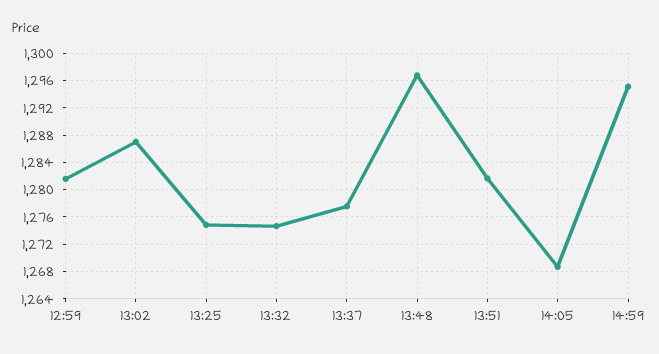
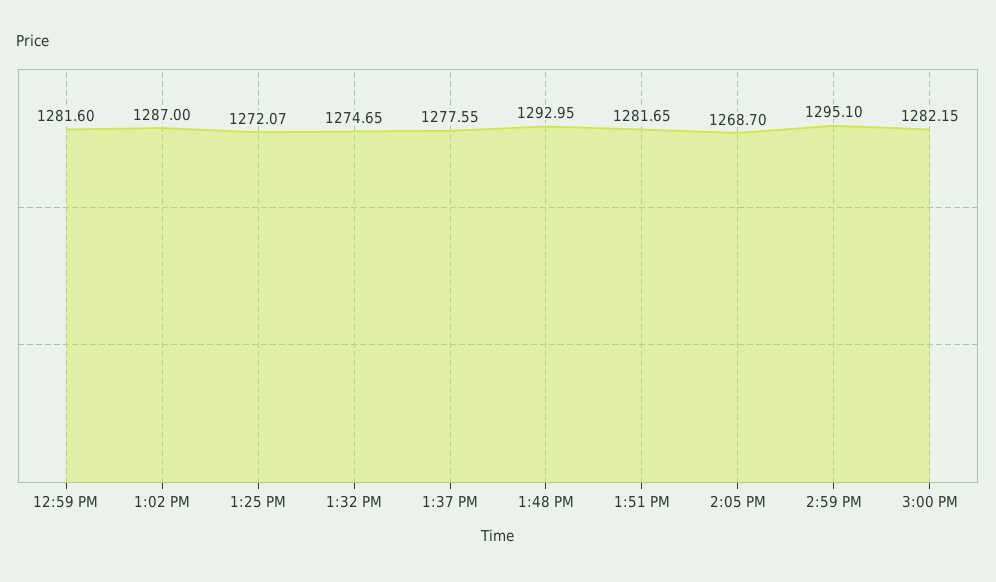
13:25: 1275 -> 1272.07
13:48: 1297 -> 1292.95
3:00 PM: none -> 1282.15

